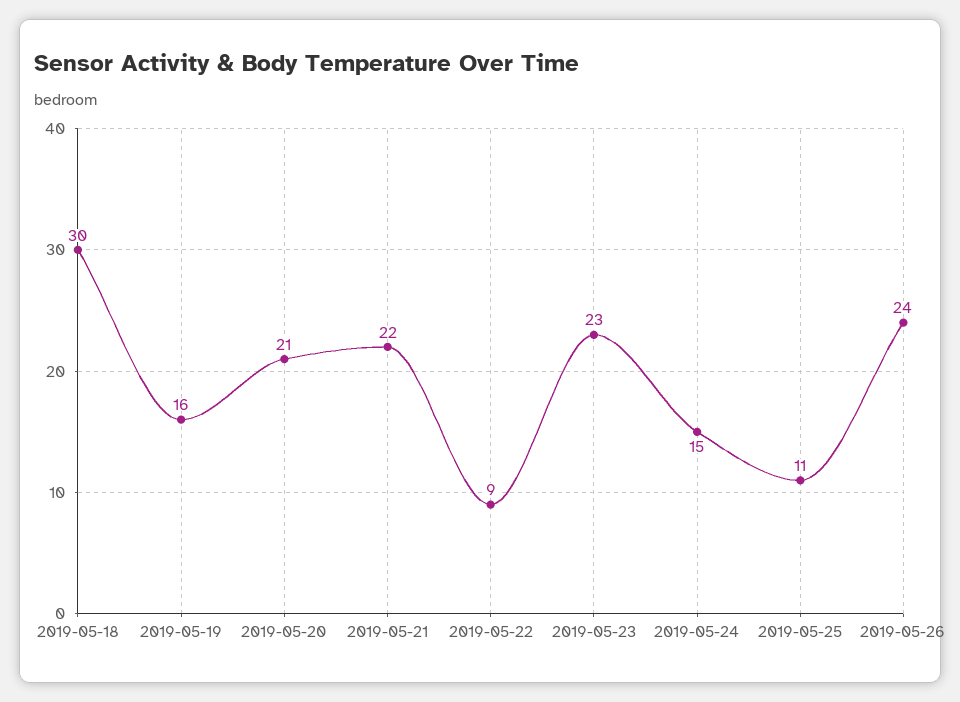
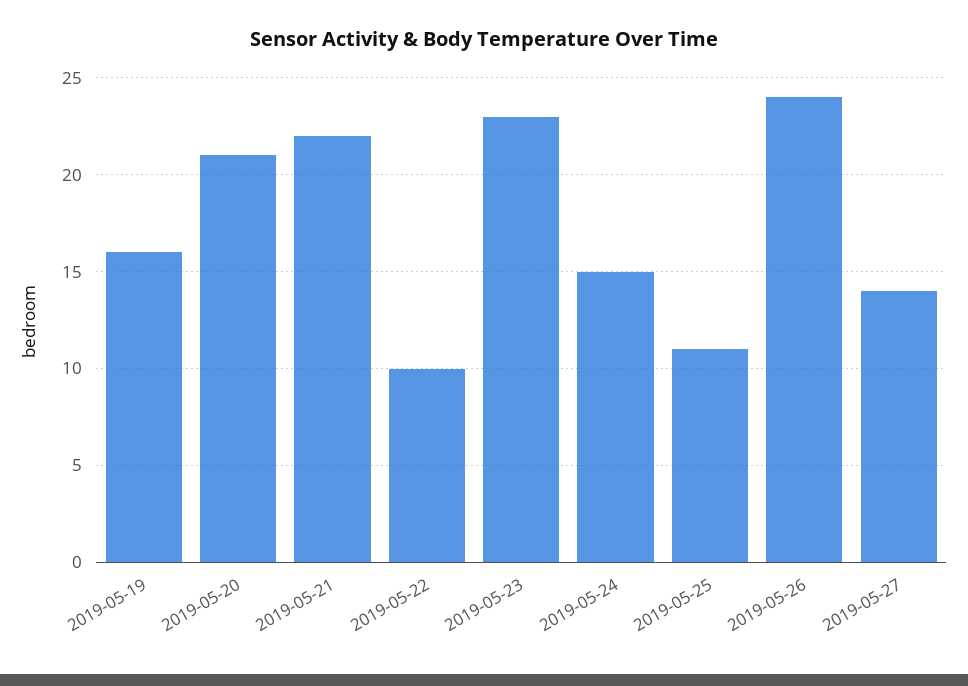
2019-05-18: 30 -> none
2019-05-22: 9 -> 10
2019-05-27: none -> 14

